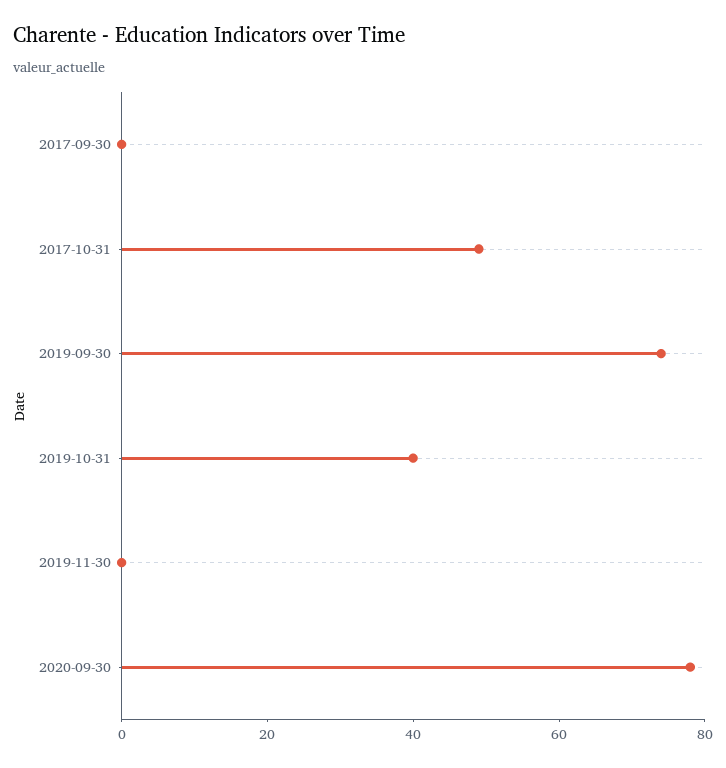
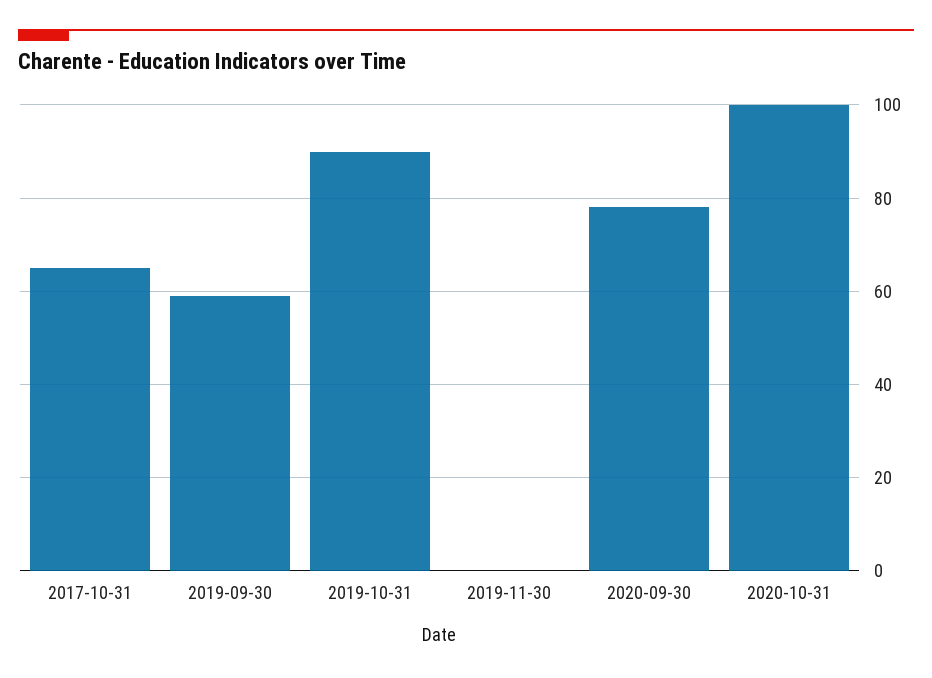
2017-09-30: 0 -> none
2017-10-31: 50 -> 65
2019-09-30: 75 -> 60
2019-10-31: 40 -> 90
2020-10-31: none -> 100

